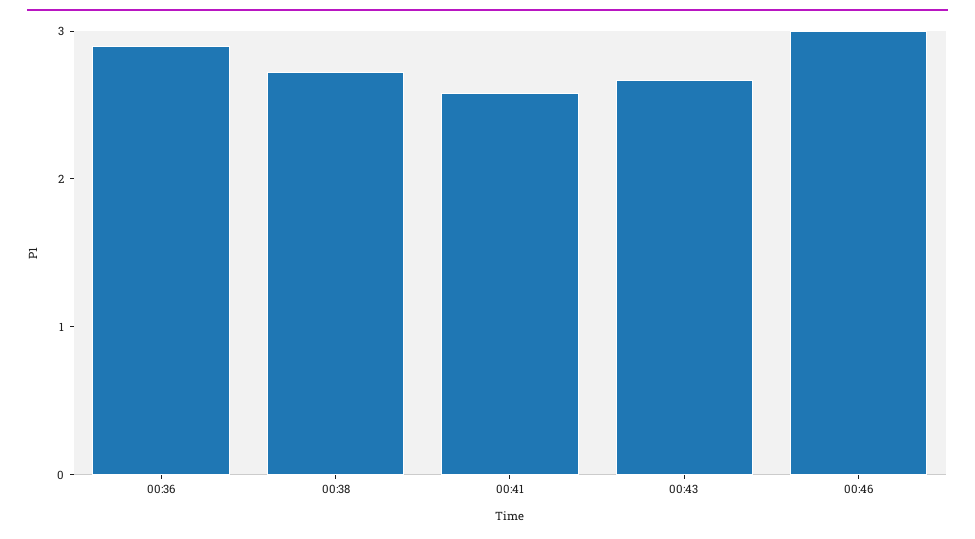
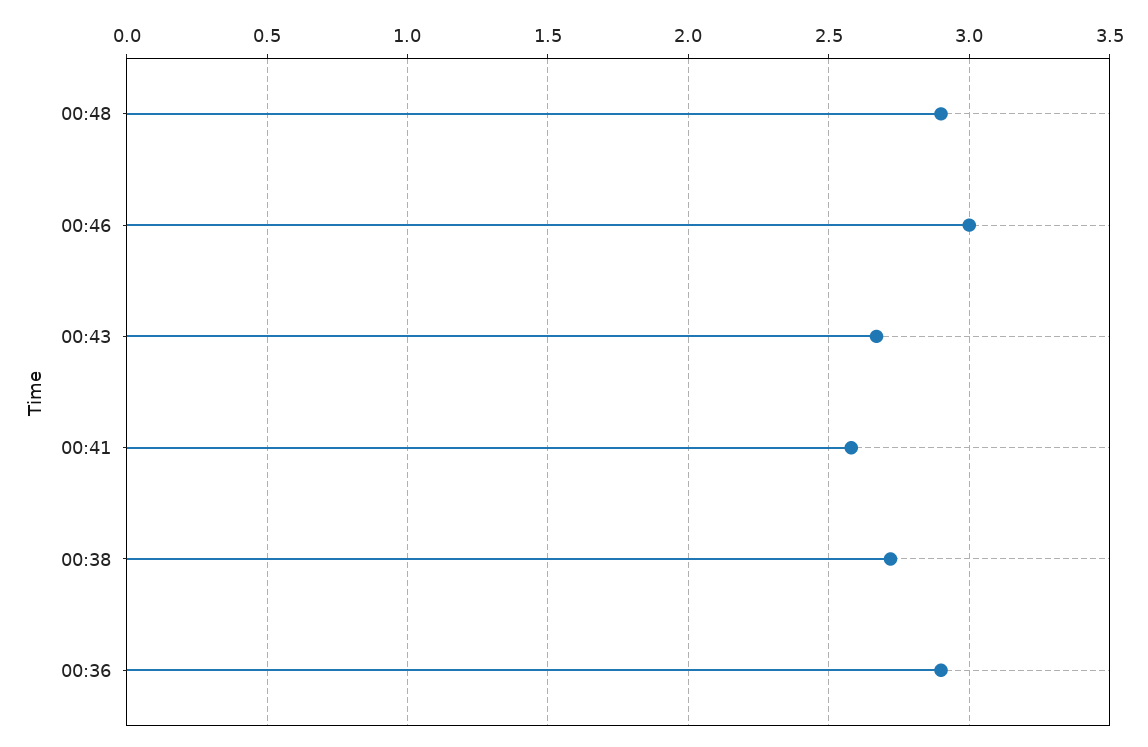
00:48: none -> 2.9

